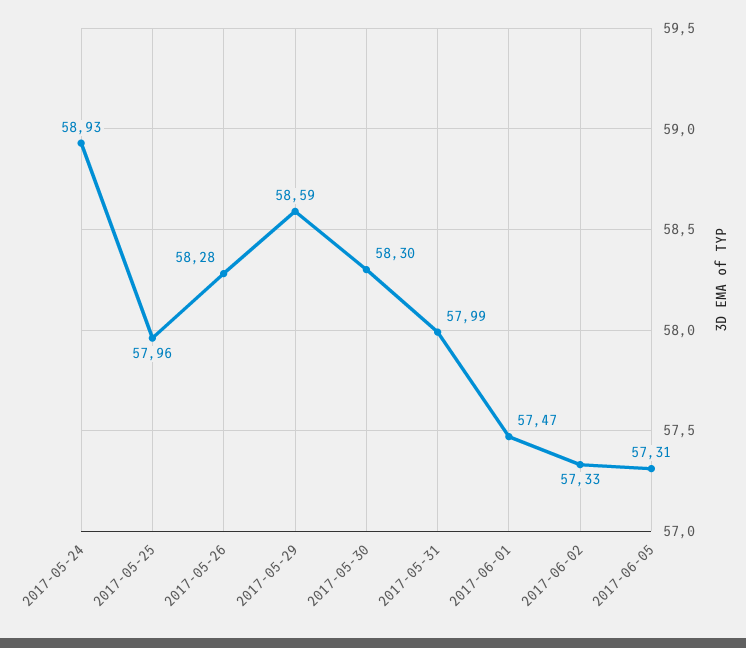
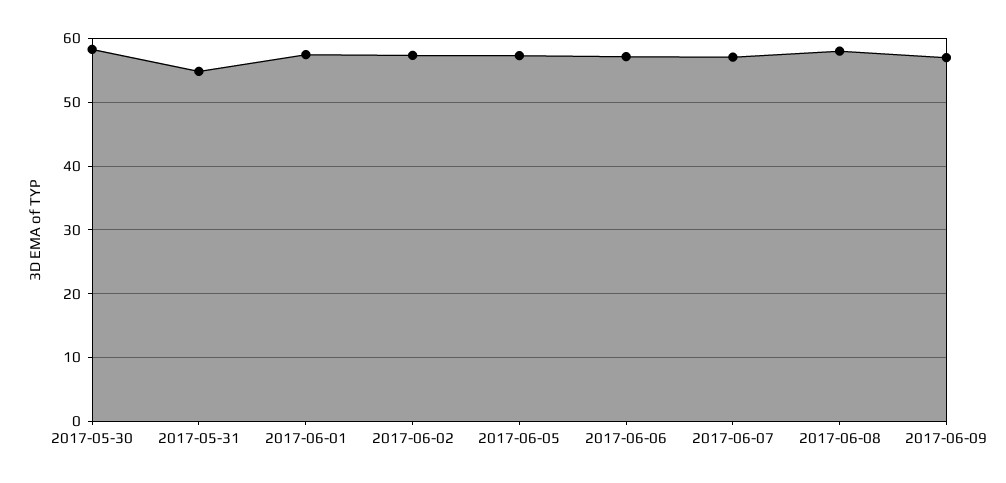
2017-05-24: 58.93 -> none
2017-05-25: 57.96 -> none
2017-05-26: 58.28 -> none
2017-05-29: 58.59 -> none
2017-05-31: 57.99 -> 55
2017-06-06: none -> 57
2017-06-07: none -> 57
2017-06-08: none -> 58
2017-06-09: none -> 57

